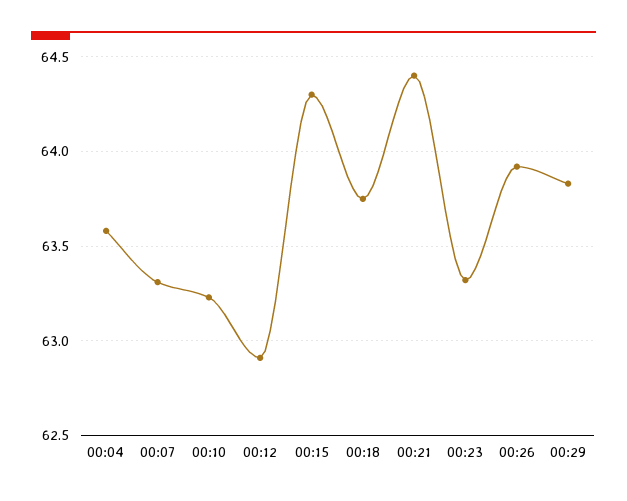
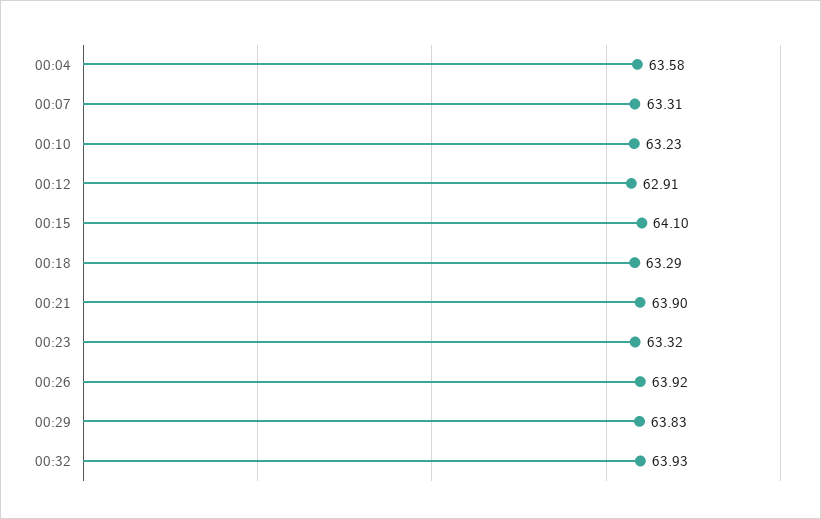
00:15: 64.3 -> 64.1
00:18: 63.75 -> 63.29
00:21: 64.4 -> 63.9
00:32: none -> 63.93

